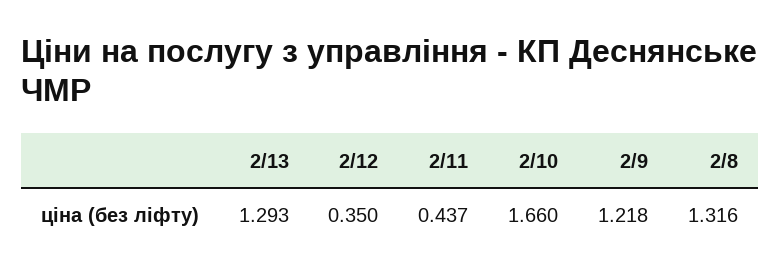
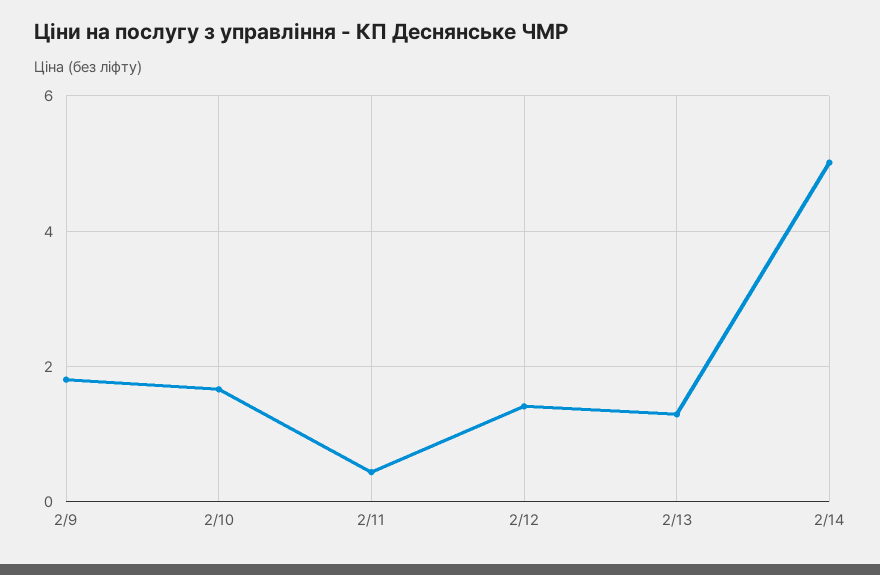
2/12: 0.35 -> 1.4
2/9: 1.218 -> 1.8
2/8: 1.316 -> none
2/14: none -> 5

